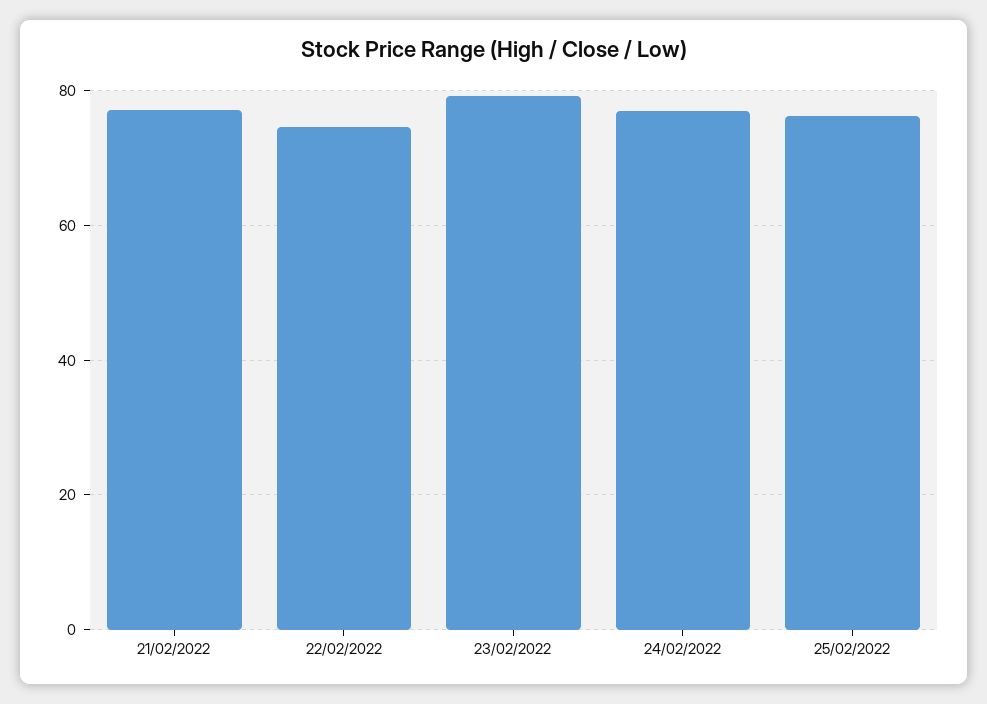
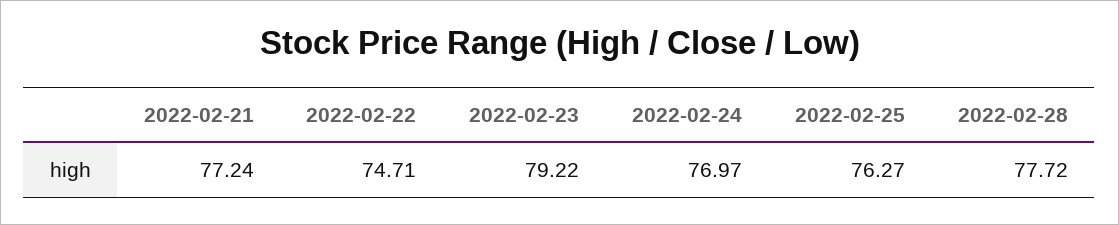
2022-02-28: none -> 77.72

